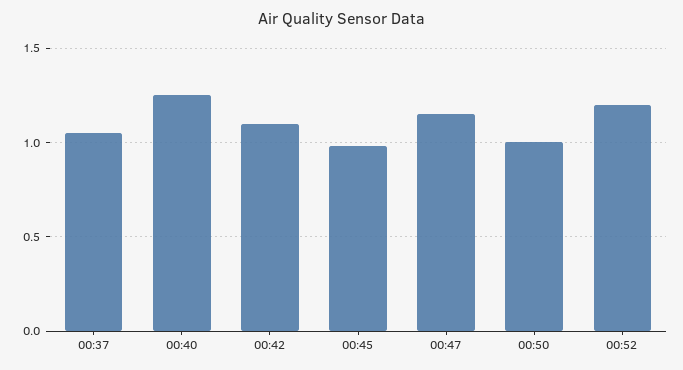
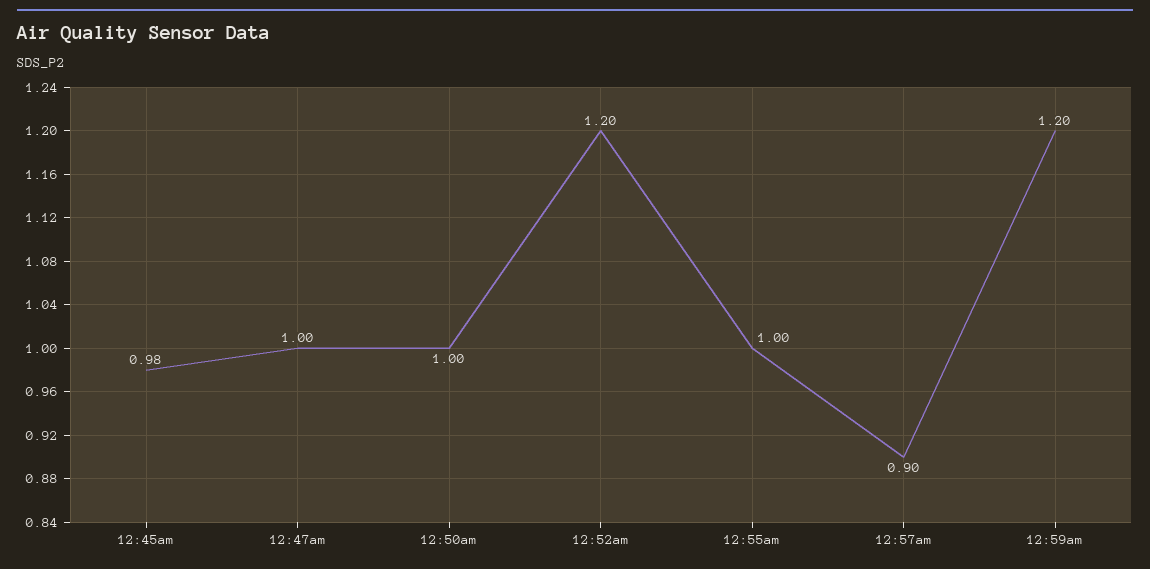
00:37: 1.05 -> none
00:40: 1.25 -> none
00:42: 1.1 -> none
00:47: 1.15 -> 1
12:55am: none -> 1
12:57am: none -> 0.9
12:59am: none -> 1.2

